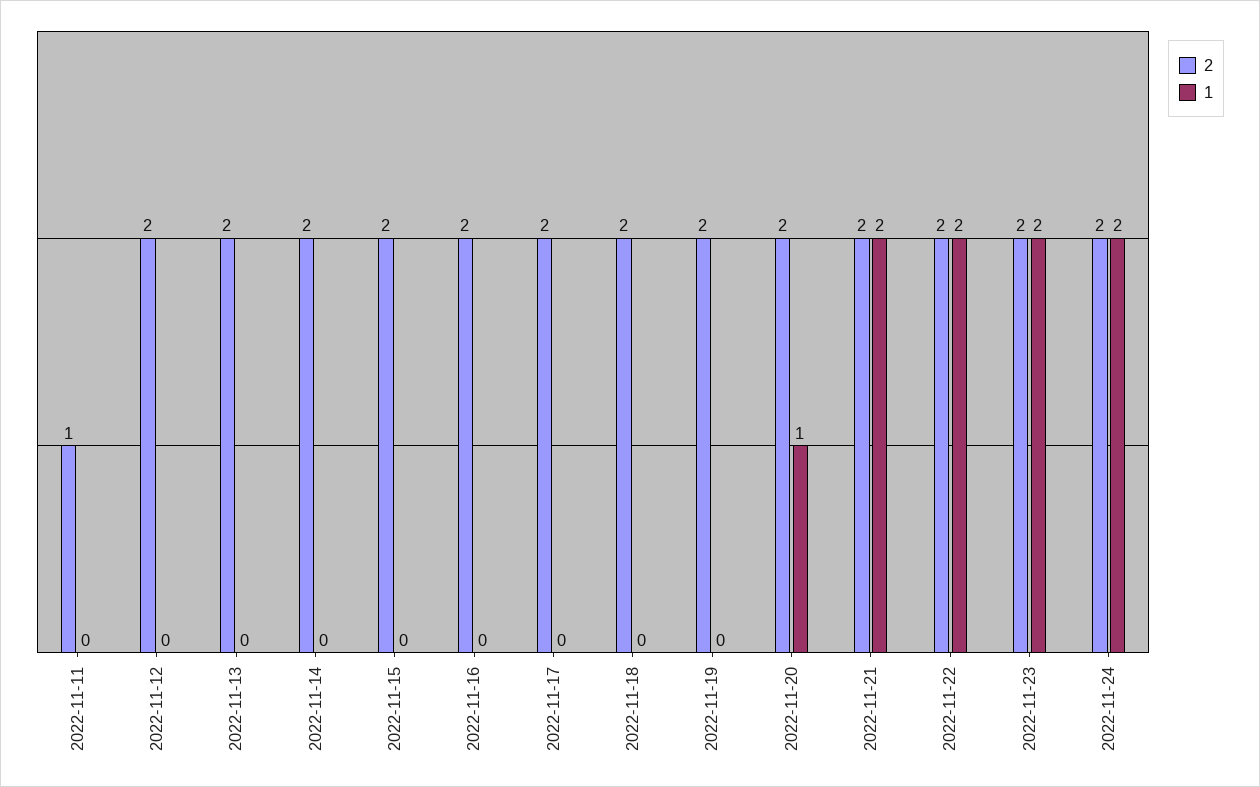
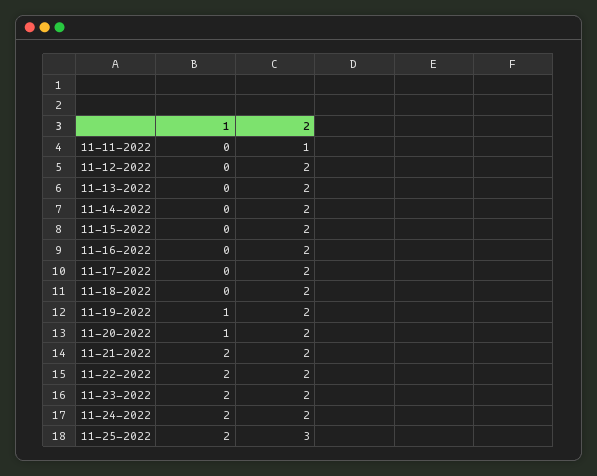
1, 2022-11-19: 0 -> 1
1, 11-25-2022: none -> 2
2, 11-25-2022: none -> 3

